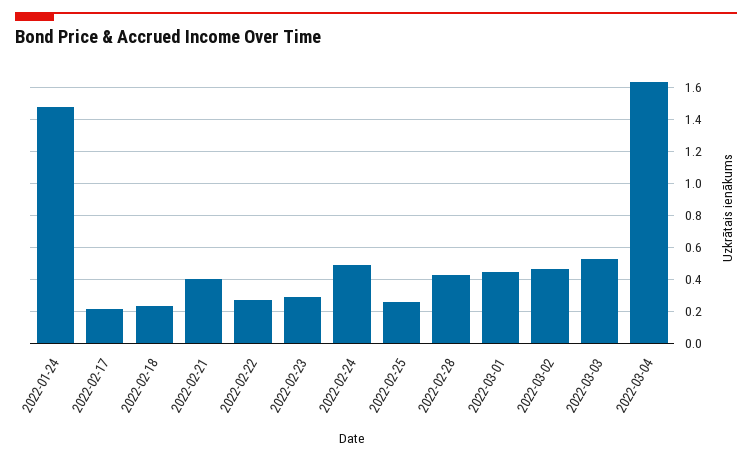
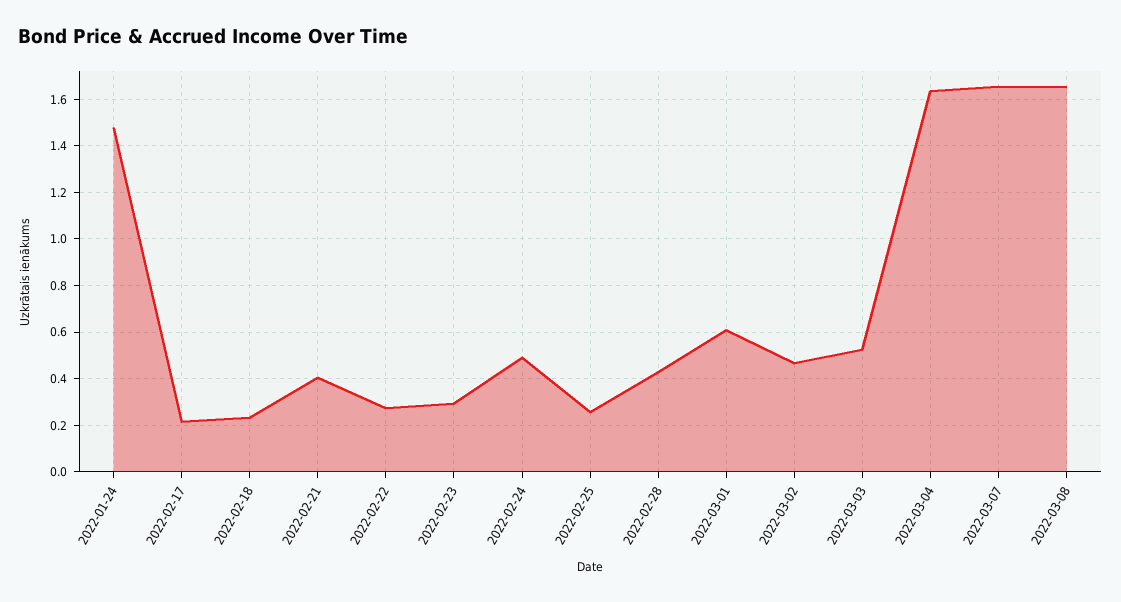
2022-03-01: 0.45 -> 0.6
2022-03-07: none -> 1.65
2022-03-08: none -> 1.65

